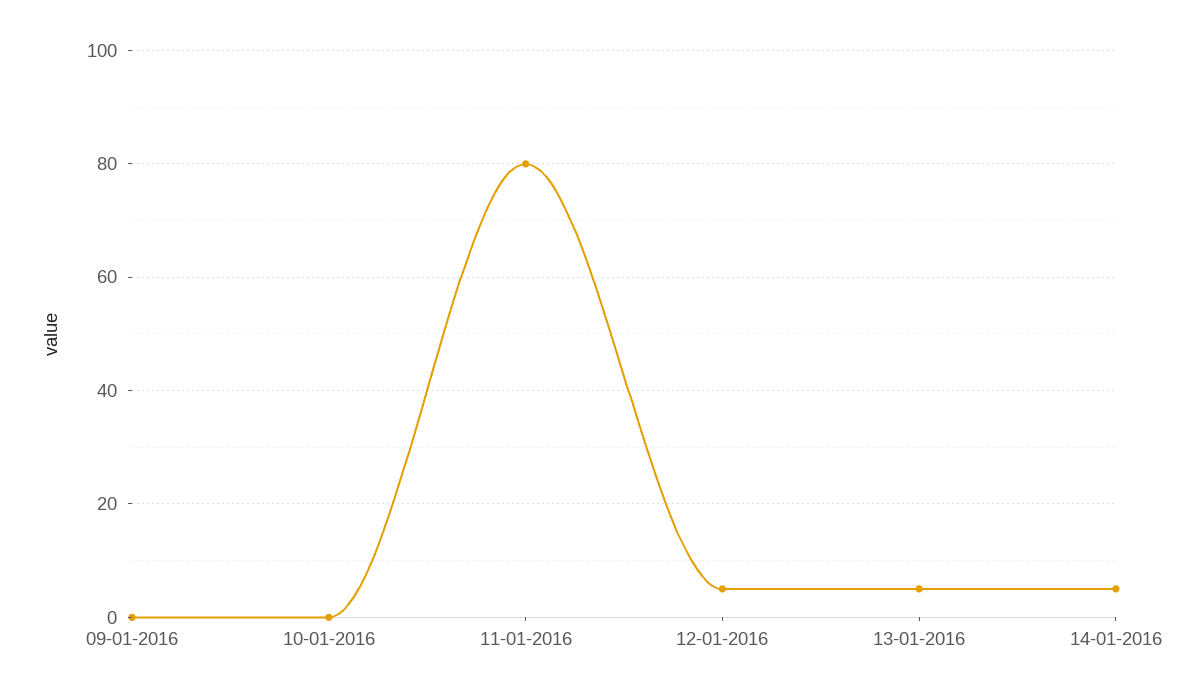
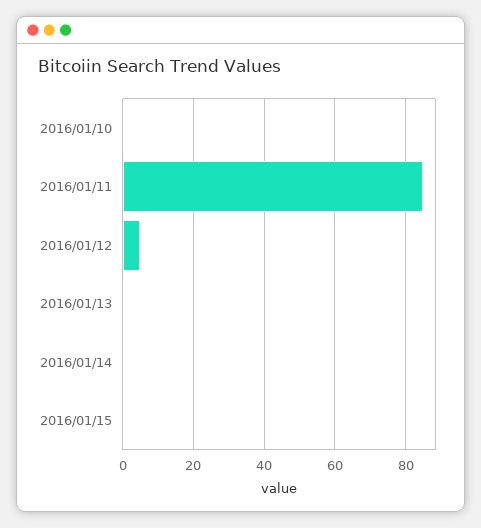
09-01-2016: 0 -> none
11-01-2016: 80 -> 85
13-01-2016: 5 -> 0
14-01-2016: 5 -> 0
2016/01/15: none -> 0

